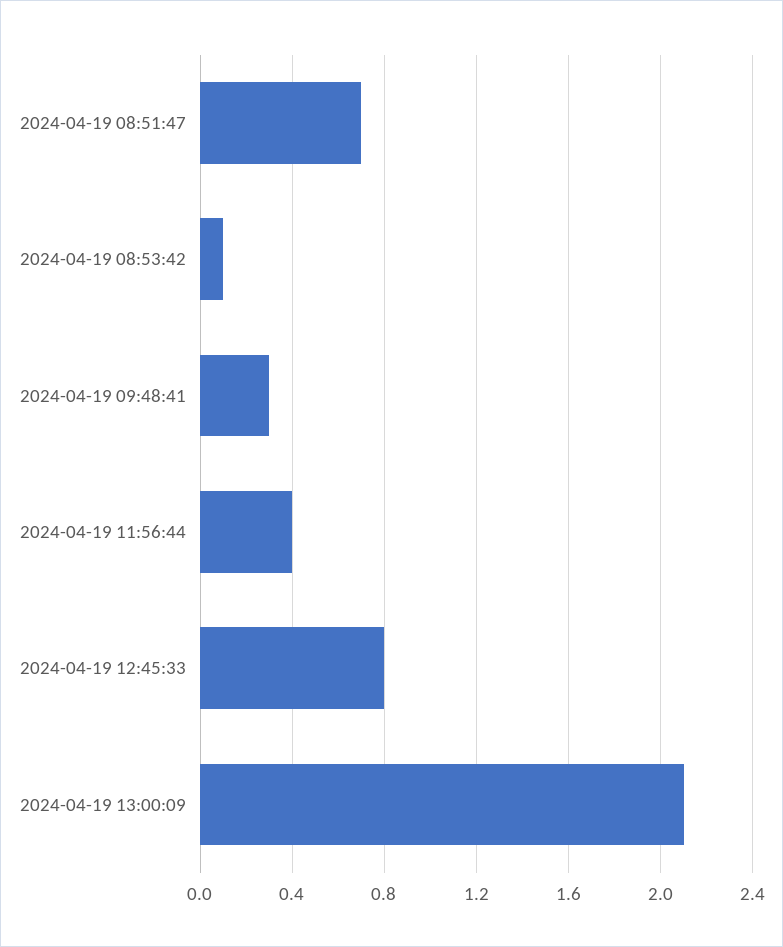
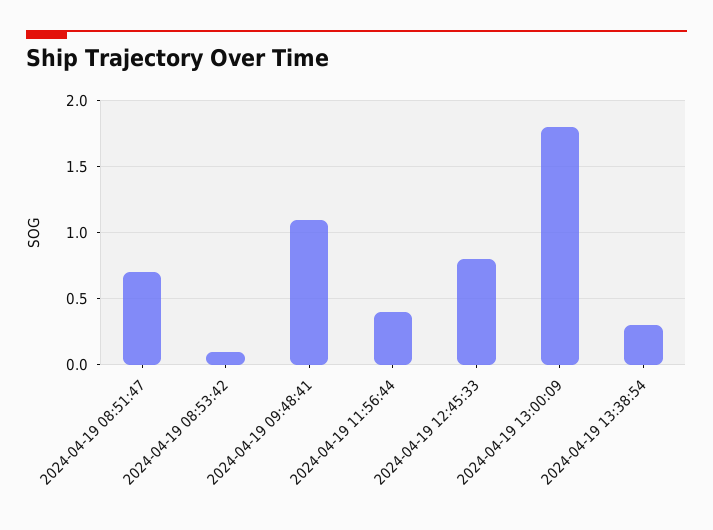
2024-04-19 09:48:41: 0.3 -> 1.1
2024-04-19 13:00:09: 2.1 -> 1.8
2024-04-19 13:38:54: none -> 0.3

